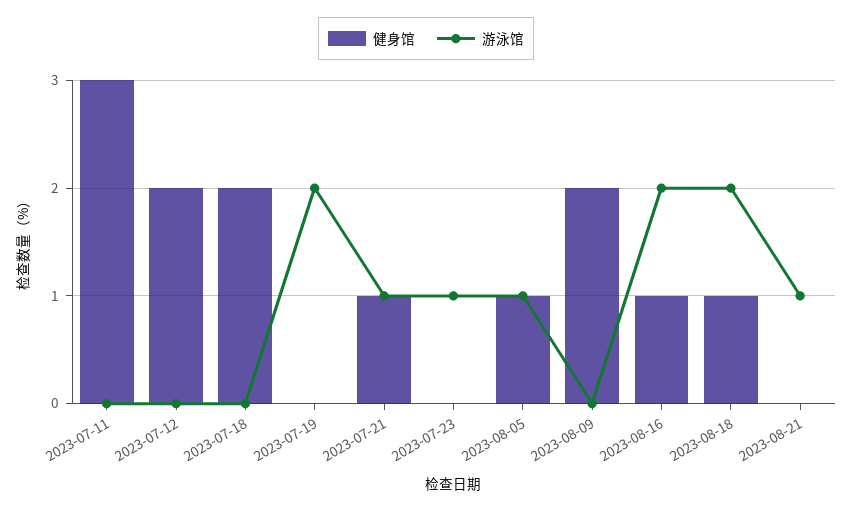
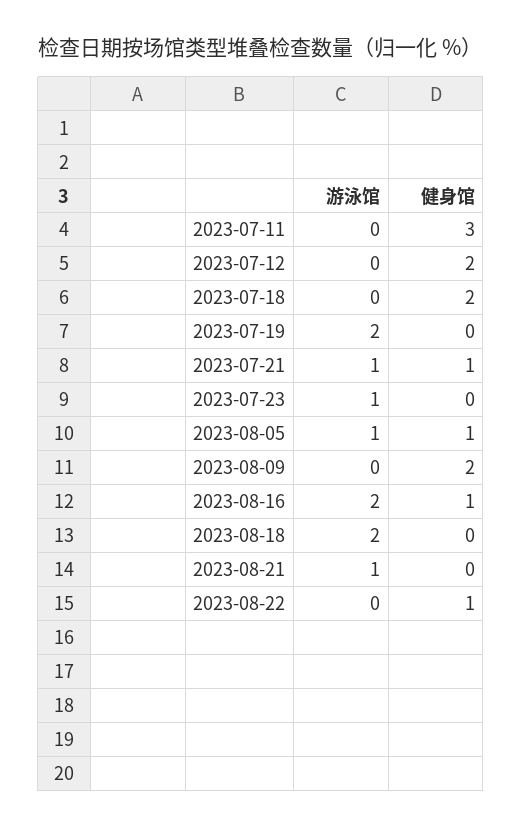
健身馆, 2023-08-18: 1 -> 0
游泳馆, 2023-08-22: none -> 0
健身馆, 2023-08-22: none -> 1

